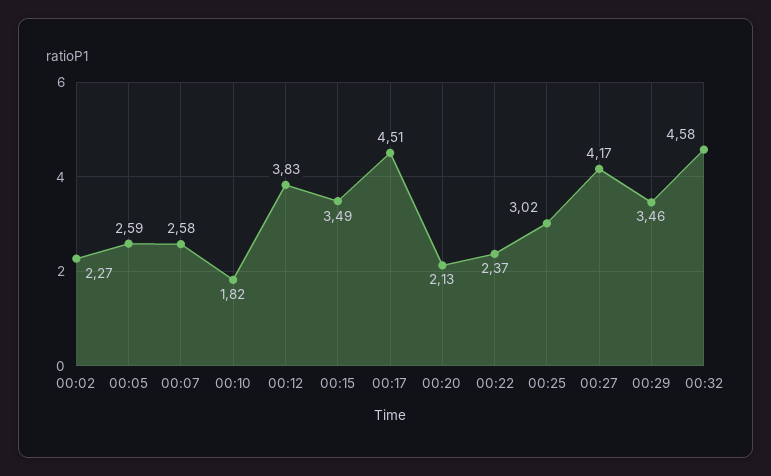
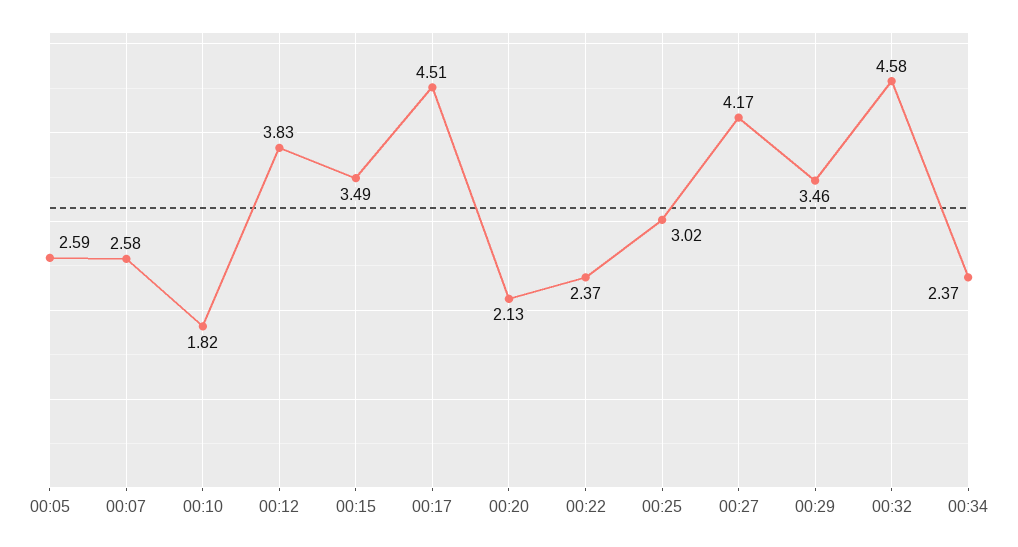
00:02: 2.27 -> none
00:34: none -> 2.37

